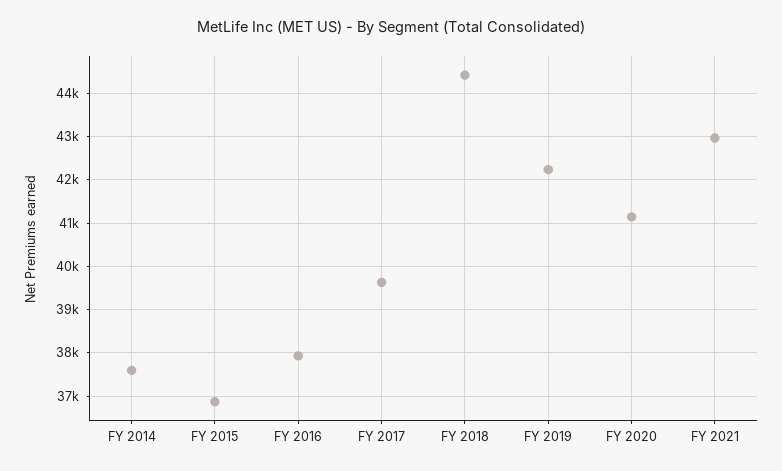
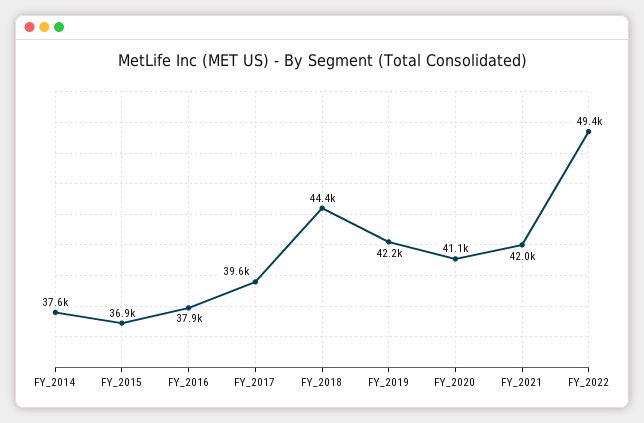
FY 2021: 43000 -> 42000
FY_2022: none -> 49400

